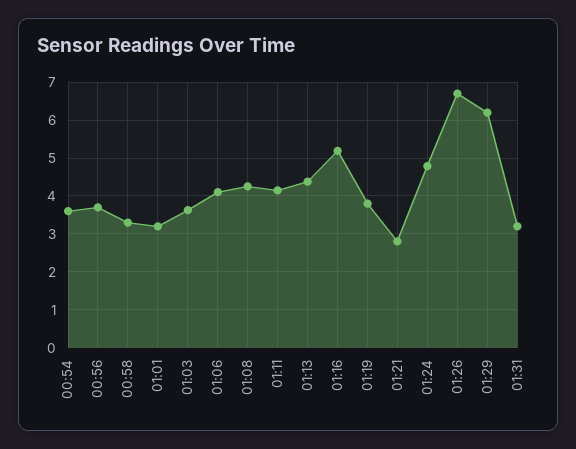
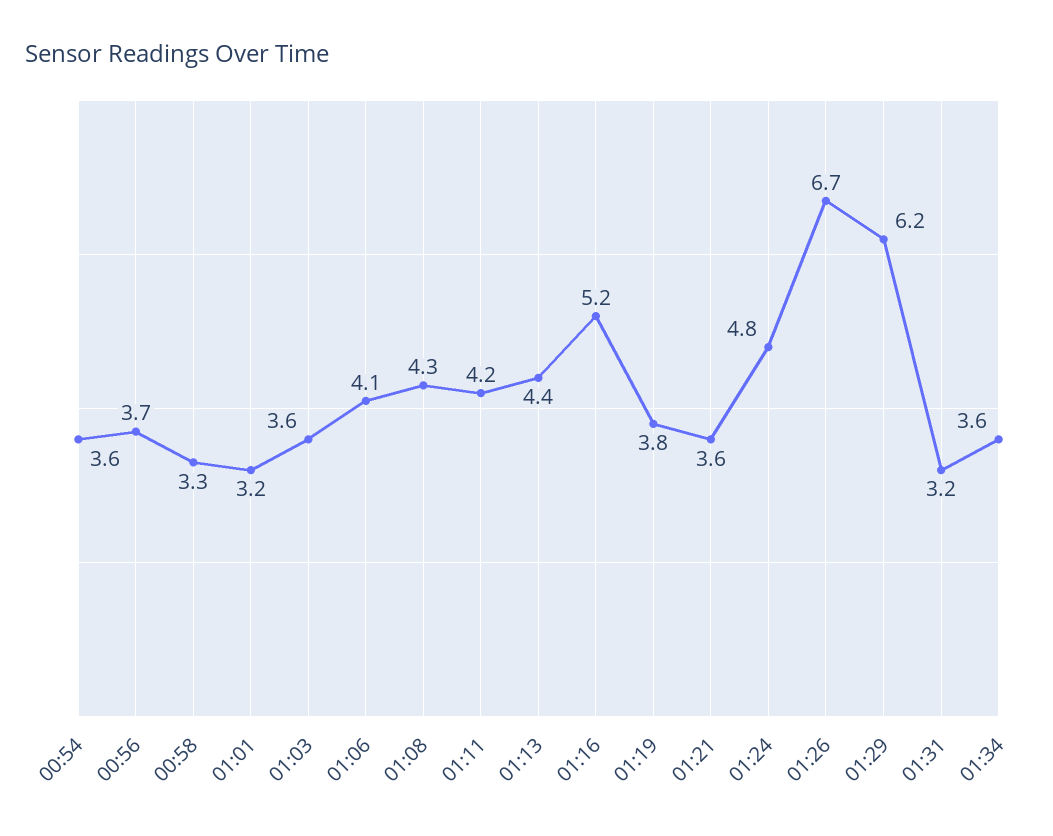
01:21: 2.8 -> 3.6
01:34: none -> 3.6

